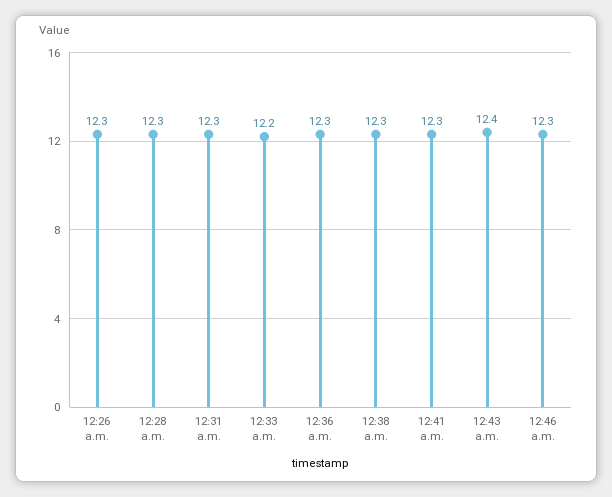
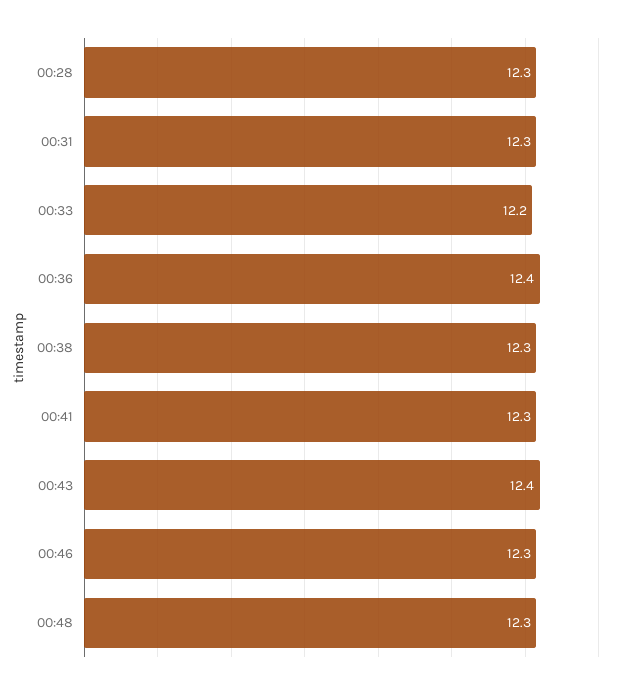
12:26 a.m.: 12.3 -> none
12:36 a.m.: 12.3 -> 12.4
00:48: none -> 12.3

